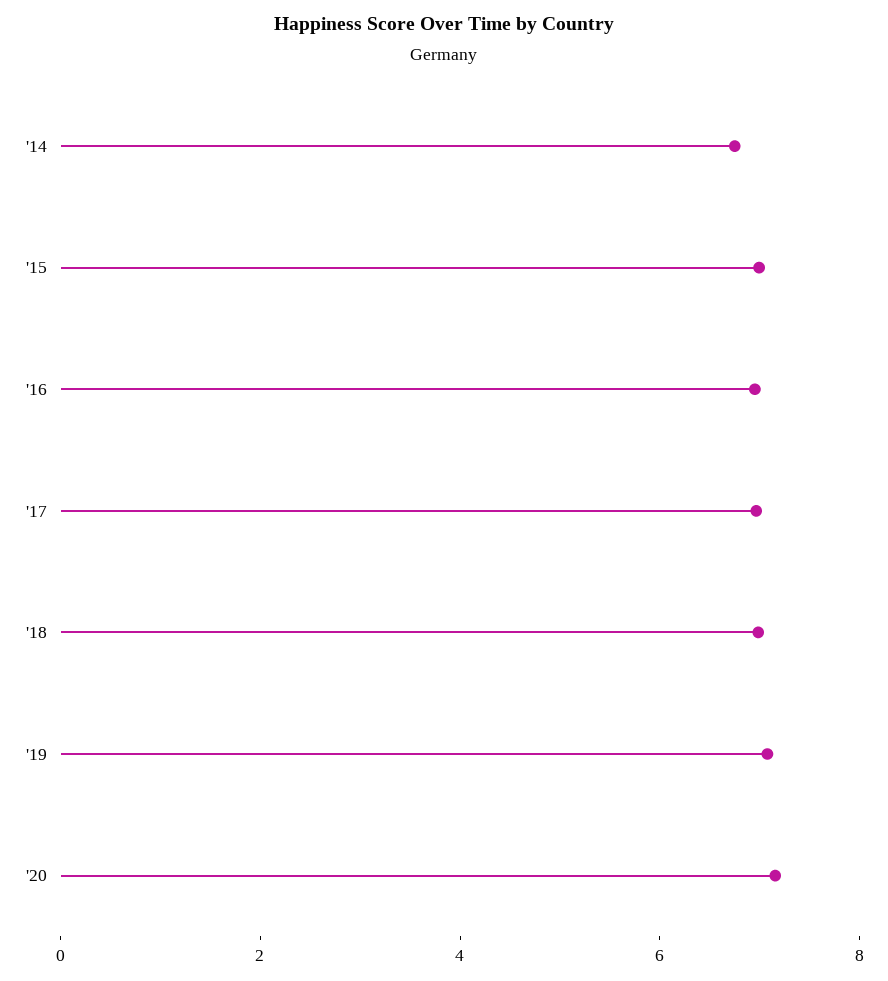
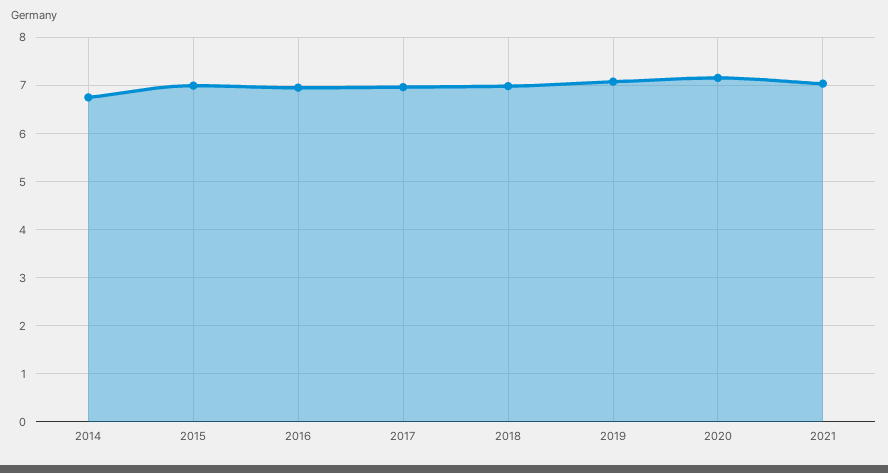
2021: none -> 7

